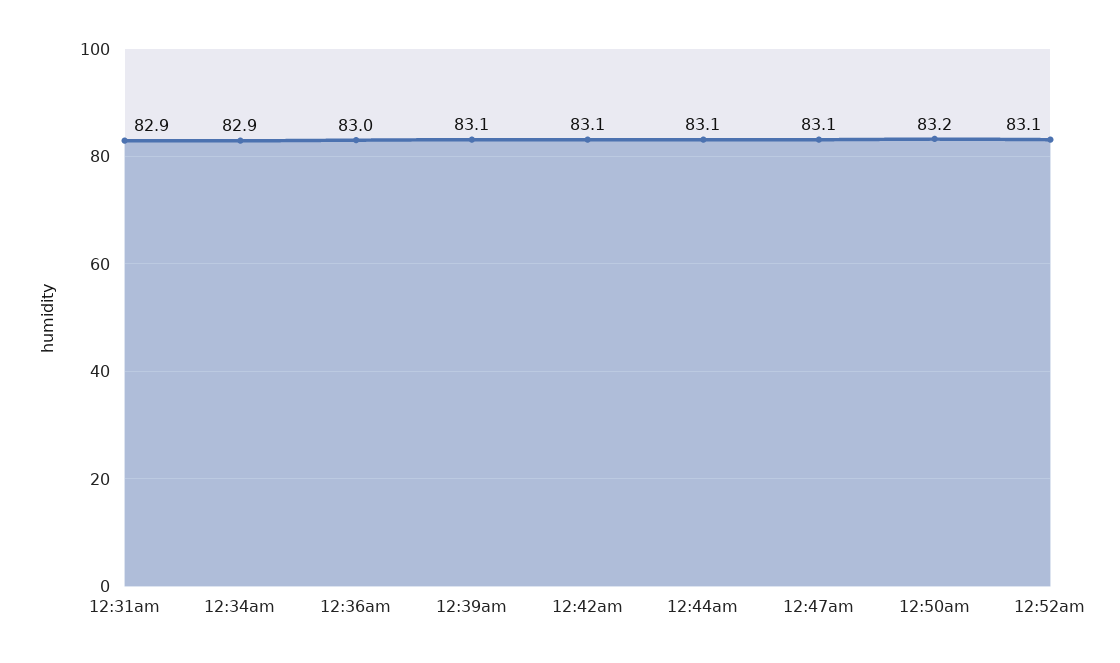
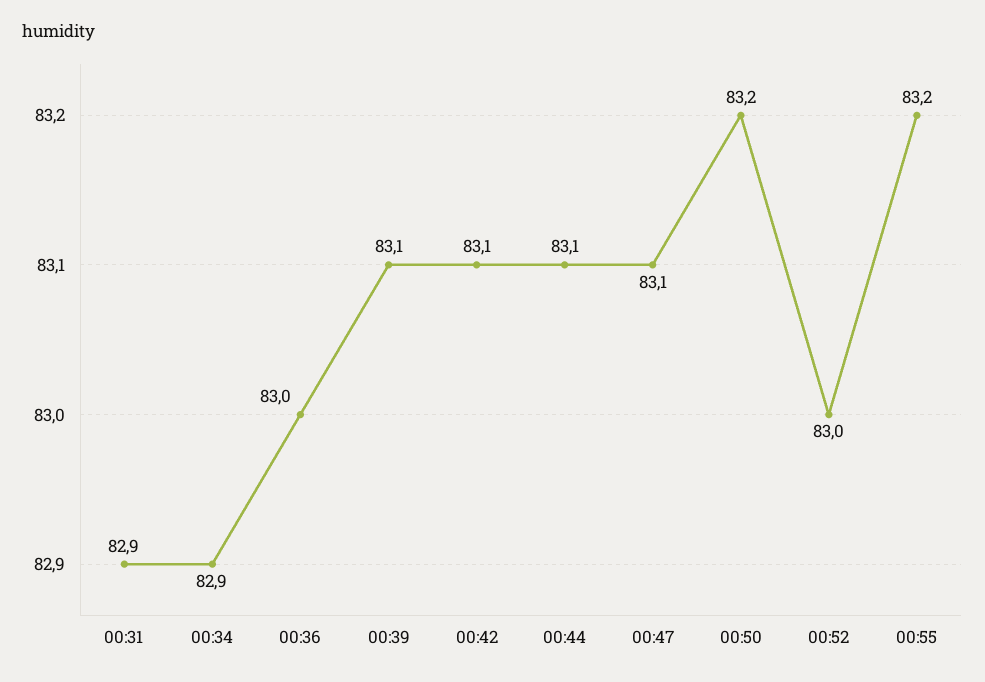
12:52am: 83.1 -> 83
00:55: none -> 83.2

